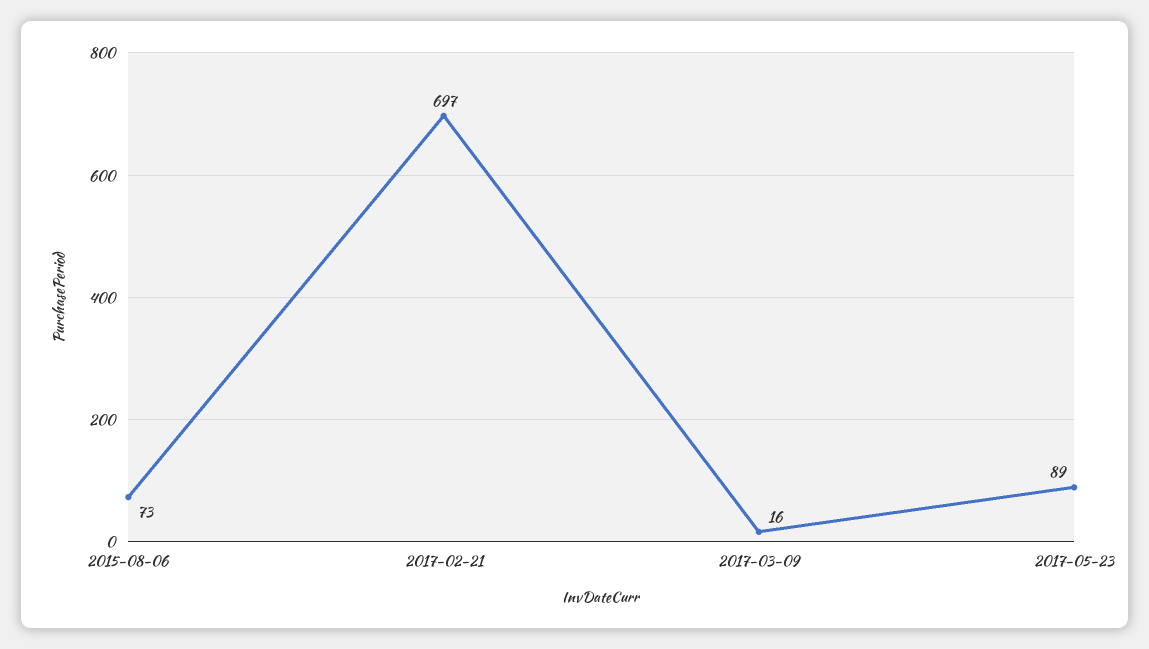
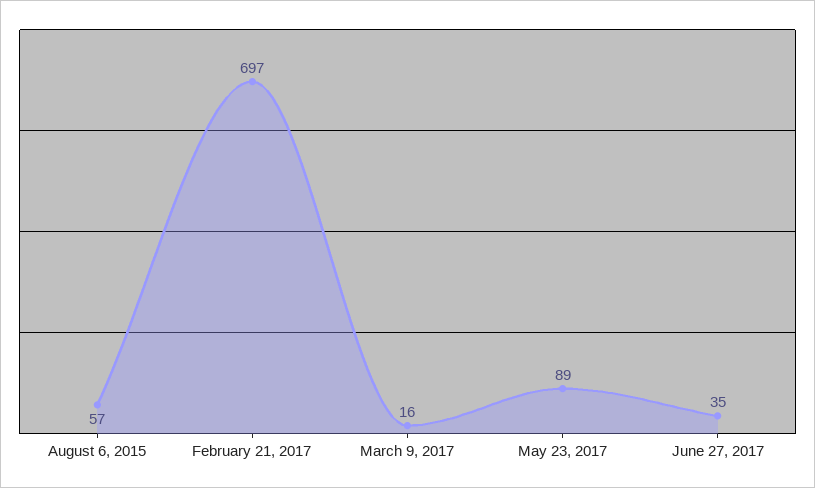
2015-08-06: 73 -> 57
June 27, 2017: none -> 35

